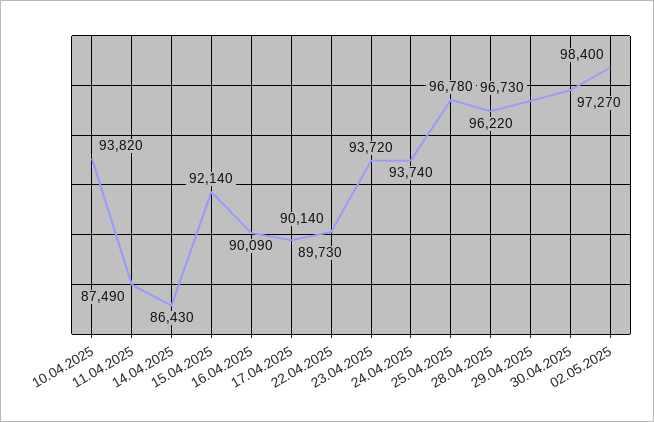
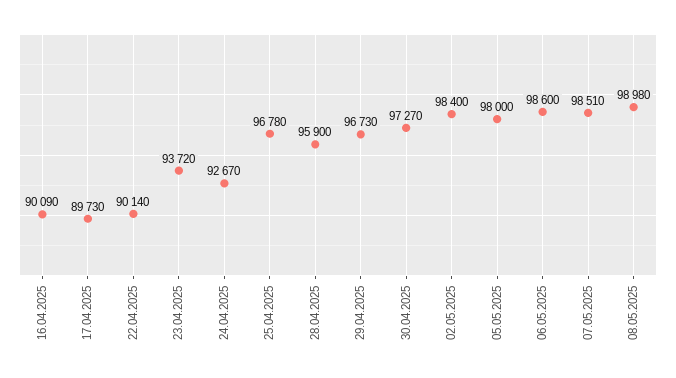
10.04.2025: 93820 -> none
11.04.2025: 87490 -> none
14.04.2025: 86430 -> none
15.04.2025: 92140 -> none
24.04.2025: 93740 -> 92670
28.04.2025: 96220 -> 95900
05.05.2025: none -> 98000
06.05.2025: none -> 98600
07.05.2025: none -> 98510
08.05.2025: none -> 98980

